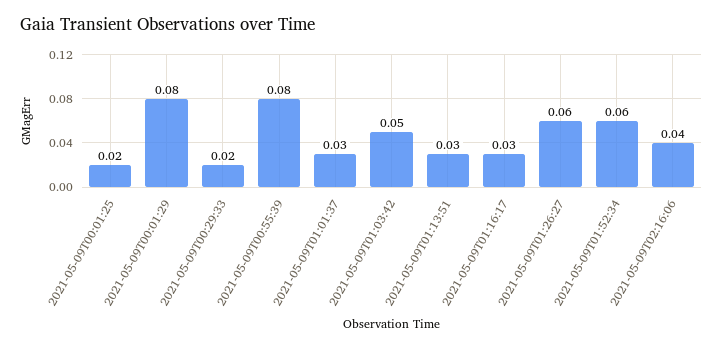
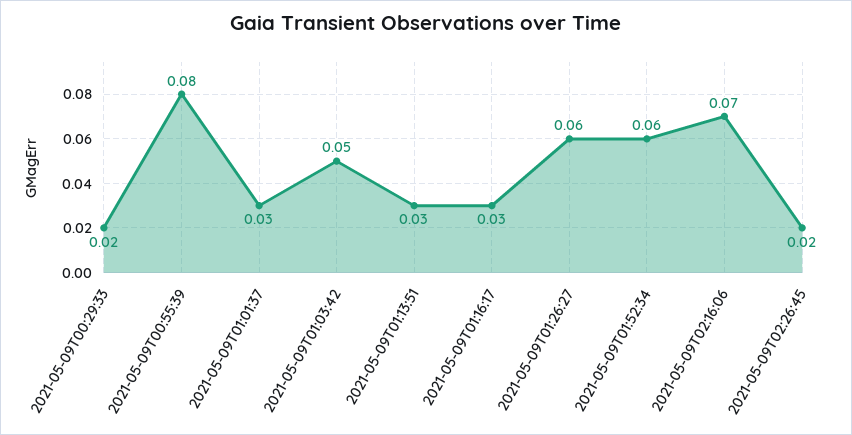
2021-05-09T00:01:25: 0.02 -> none
2021-05-09T00:01:29: 0.08 -> none
2021-05-09T02:16:06: 0.04 -> 0.07
2021-05-09T02:26:45: none -> 0.02

